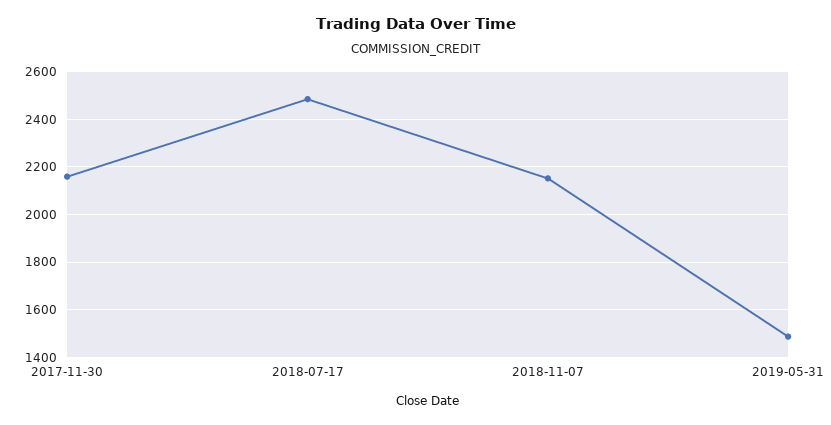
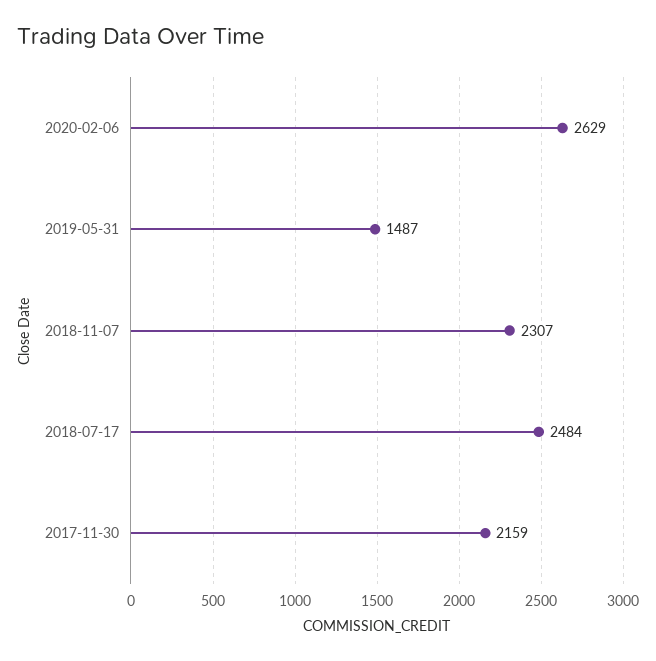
2018-11-07: 2150 -> 2307
2020-02-06: none -> 2629

